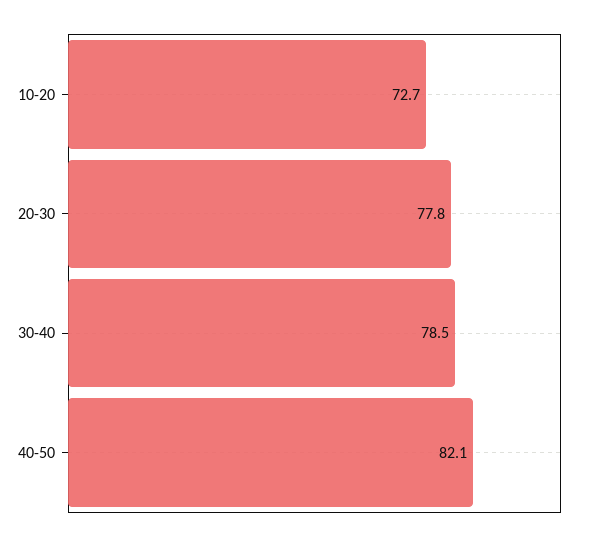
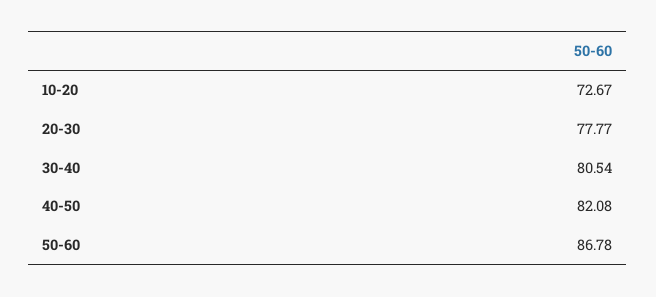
30-40: 78.5 -> 80.54
50-60: none -> 86.78

